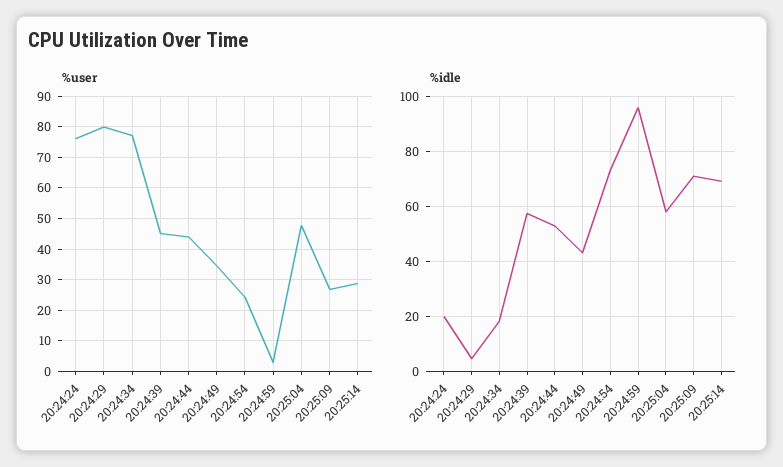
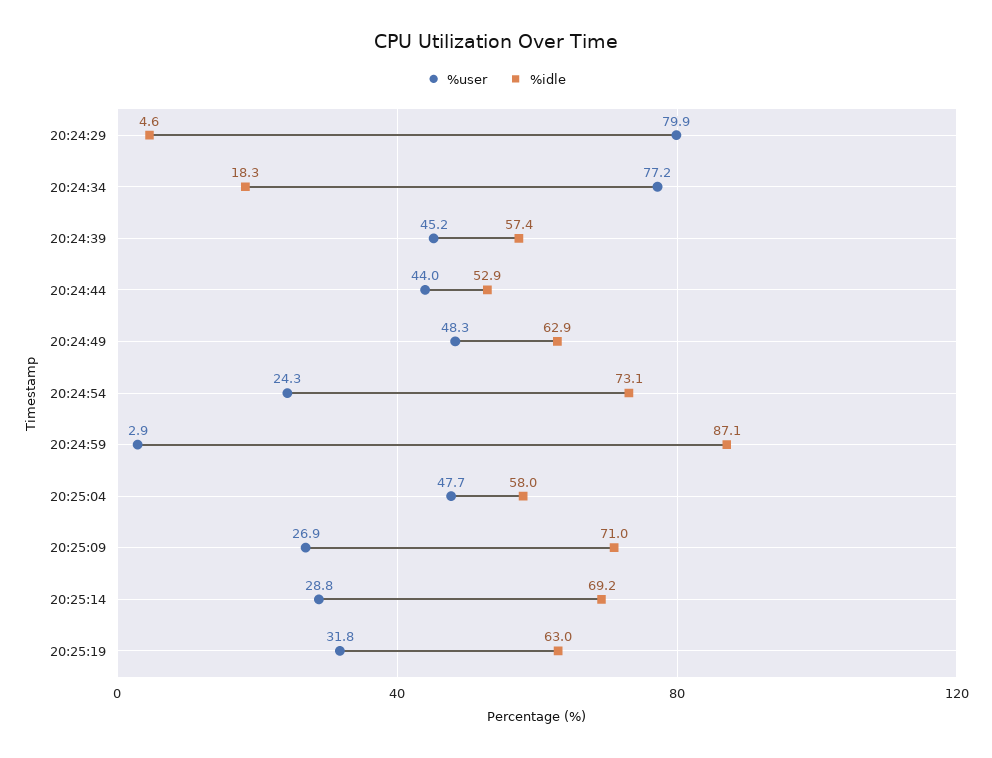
%user, 20:24:24: 76 -> none
%user, 20:24:49: 34 -> 48.3
%idle, 20:24:24: 20 -> none
%idle, 20:24:49: 42.5 -> 62.9
%idle, 20:24:59: 95 -> 87.1
%user, 20:25:19: none -> 31.8
%idle, 20:25:19: none -> 63

